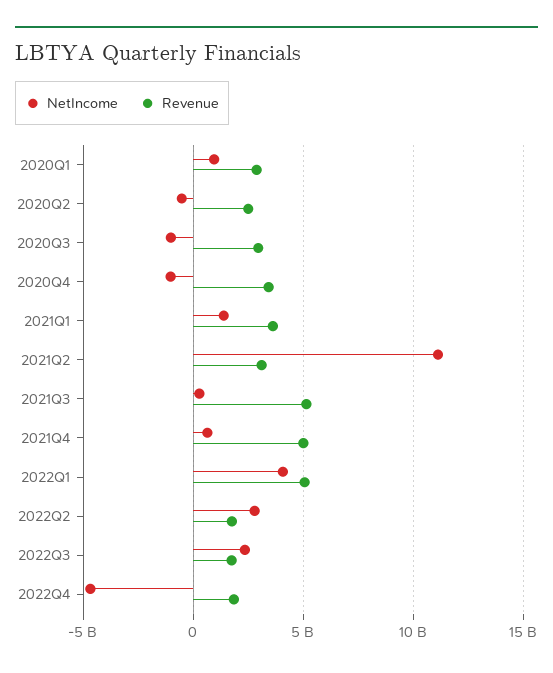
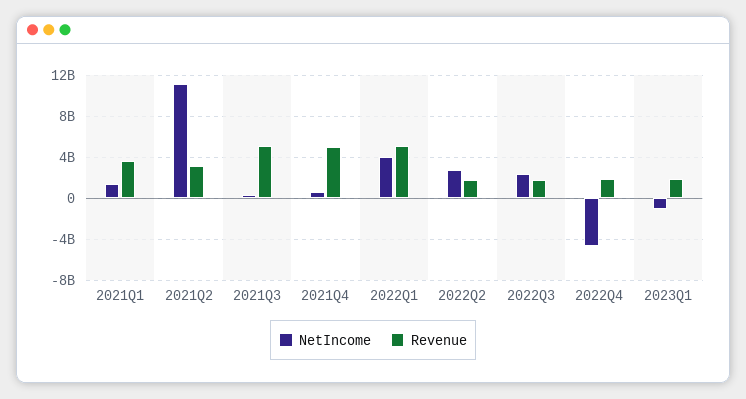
NetIncome, 2020Q1: 1000000000 -> none
Revenue, 2020Q1: 3000000000 -> none
NetIncome, 2020Q2: -500000000 -> none
Revenue, 2020Q2: 2500000000 -> none
NetIncome, 2020Q3: -1000000000 -> none
Revenue, 2020Q3: 3000000000 -> none
NetIncome, 2020Q4: -1000000000 -> none
Revenue, 2020Q4: 3500000000 -> none
NetIncome, 2023Q1: none -> -1000000000
Revenue, 2023Q1: none -> 2000000000

